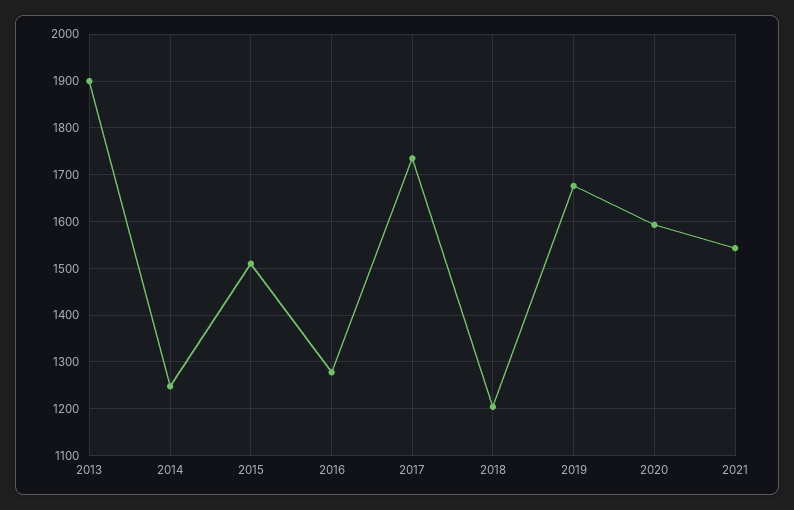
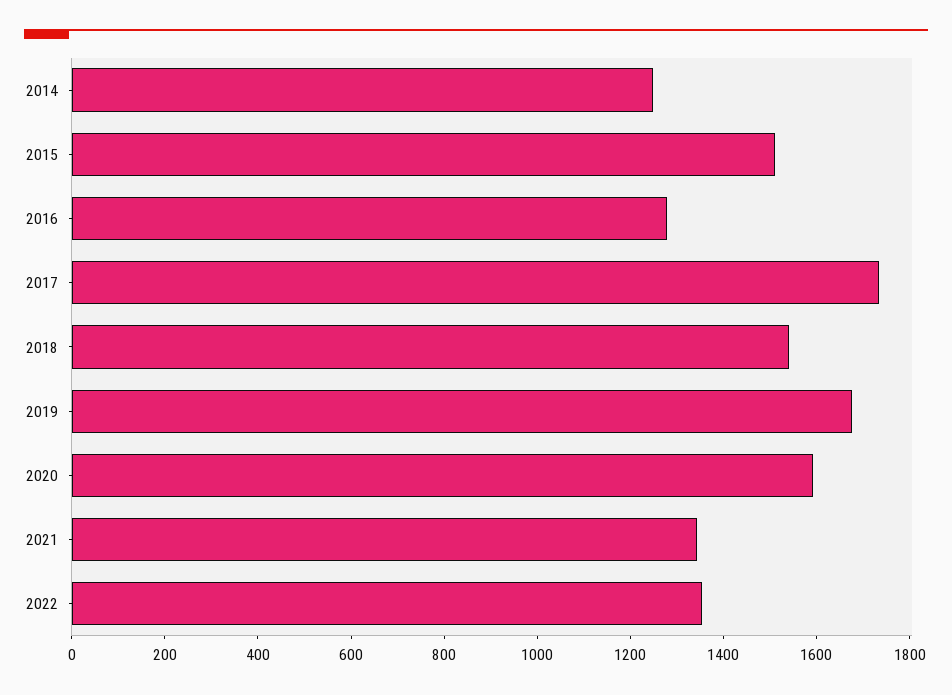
2013: 1900 -> none
2018: 1200 -> 1550
2021: 1540 -> 1350
2022: none -> 1350

